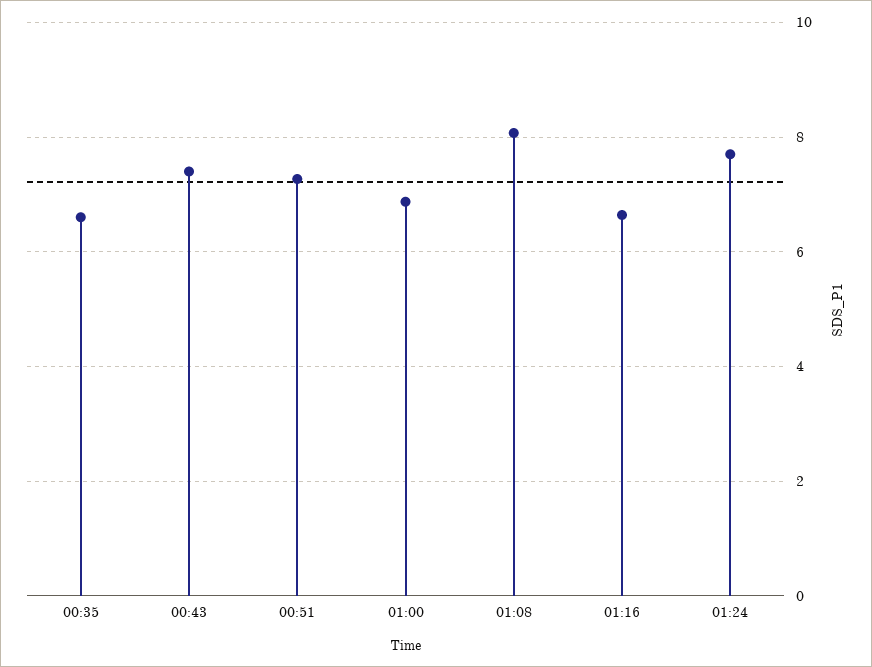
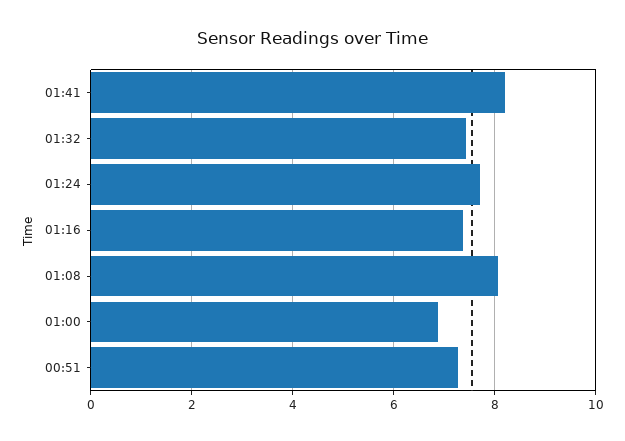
00:35: 6.6 -> none
00:43: 7.4 -> none
01:16: 6.6 -> 7.4
01:41: none -> 8.2
01:32: none -> 7.4

